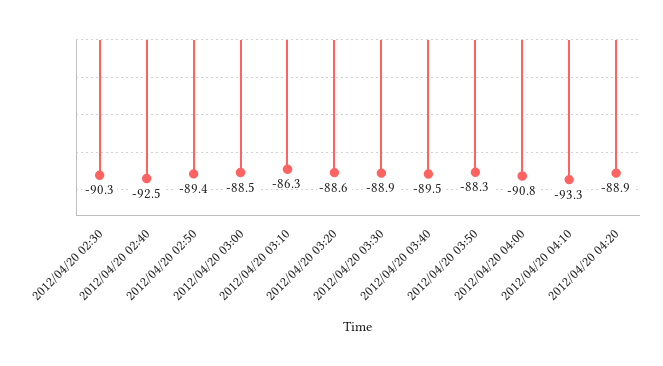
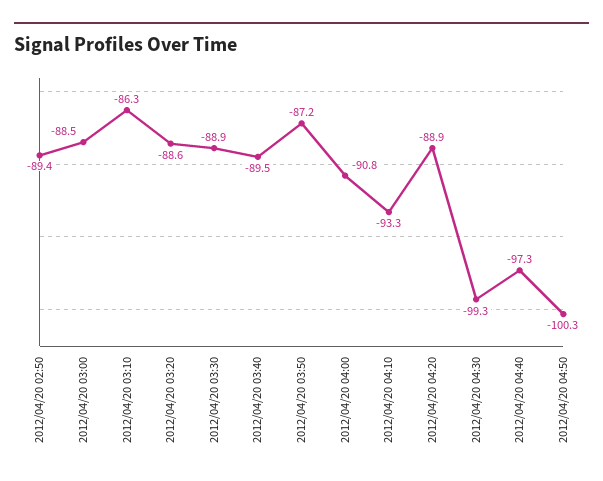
2012/04/20 02:30: -90.3 -> none
2012/04/20 02:40: -92.5 -> none
2012/04/20 03:50: -88.3 -> -87.2
2012/04/20 04:30: none -> -99.3
2012/04/20 04:40: none -> -97.3
2012/04/20 04:50: none -> -100.3

